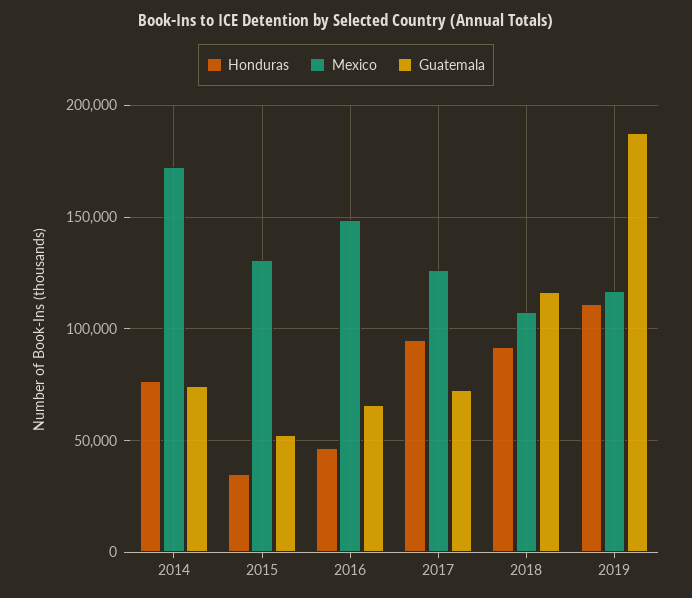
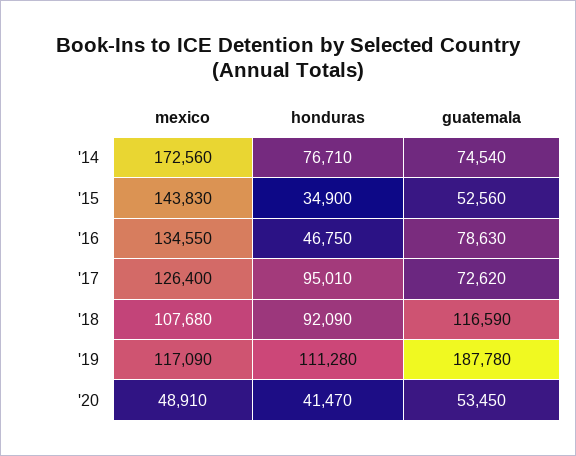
Mexico, 2015: 130000 -> 143830
Mexico, 2016: 150000 -> 134550
Guatemala, 2016: 65000 -> 78630
Mexico, '20: none -> 48910
Honduras, '20: none -> 41470
Guatemala, '20: none -> 53450

